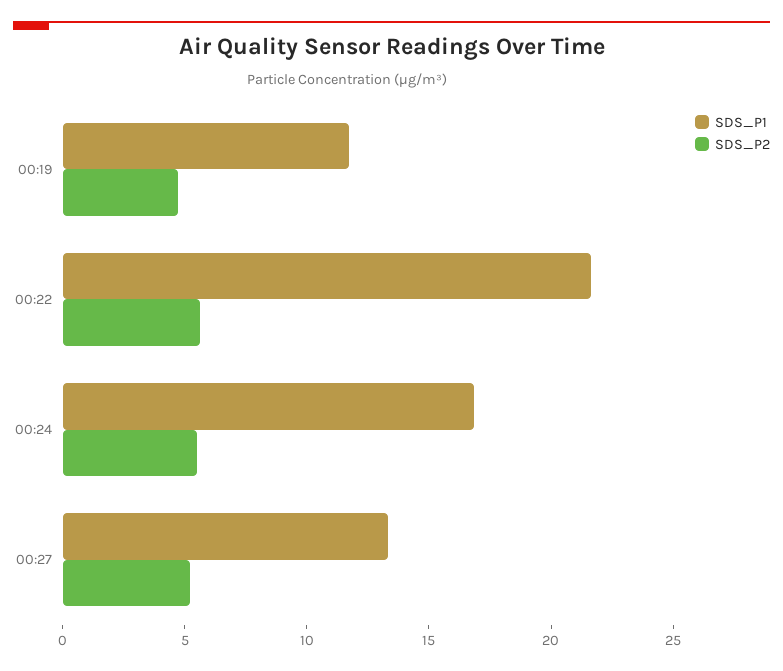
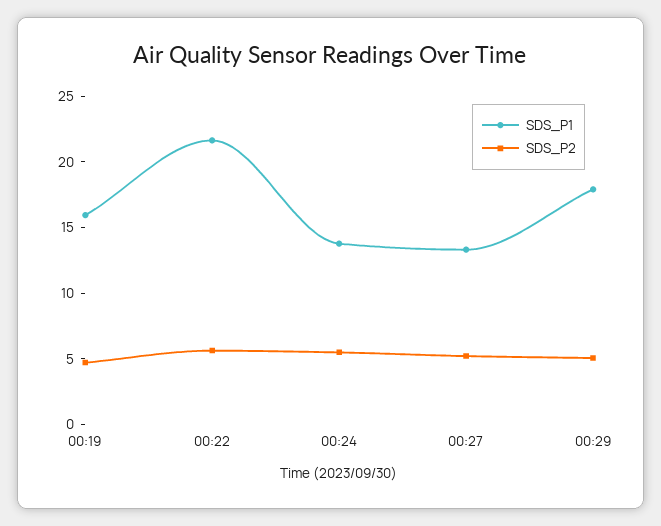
SDS_P1, 00:19: 12 -> 16
SDS_P1, 00:24: 17 -> 14
SDS_P1, 00:29: none -> 18
SDS_P2, 00:29: none -> 5

